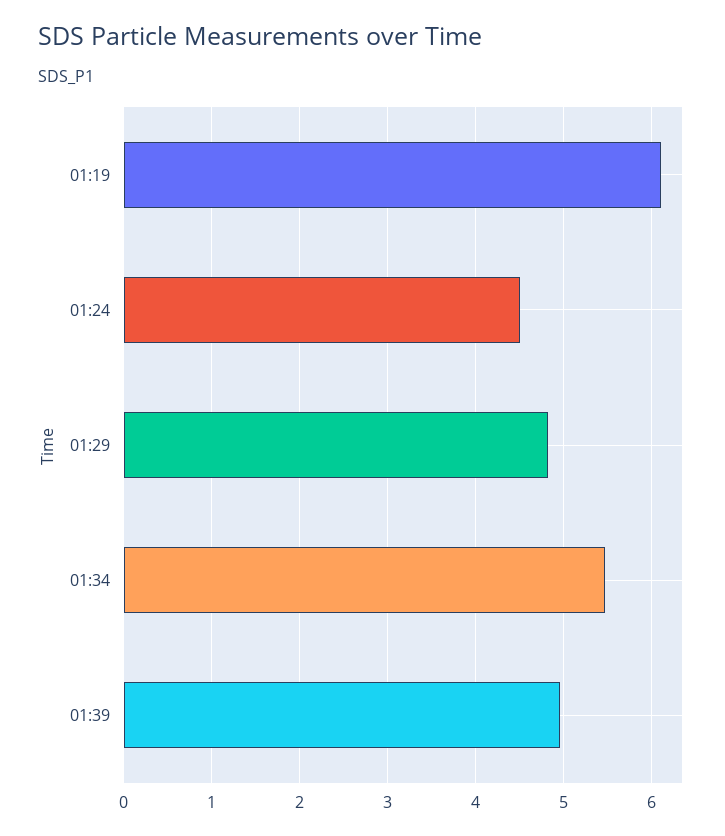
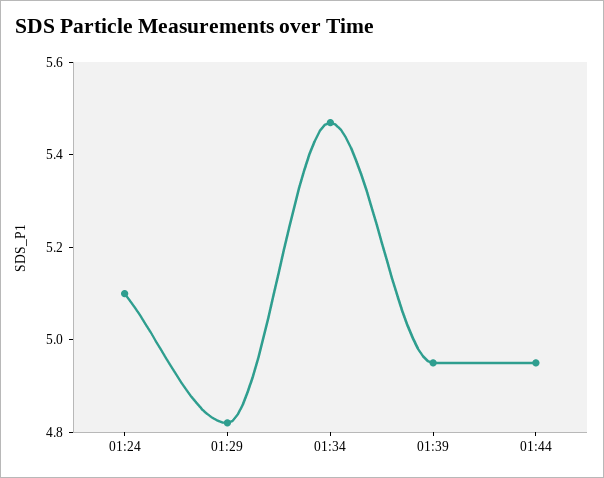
01:19: 6.1 -> none
01:24: 4.5 -> 5.1
01:44: none -> 4.95

